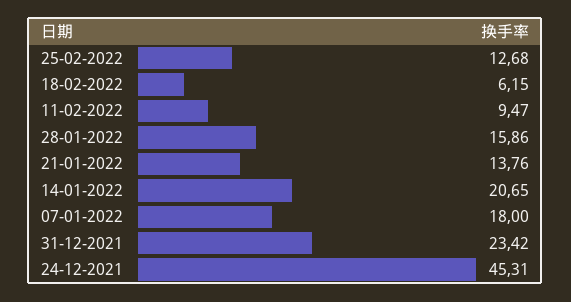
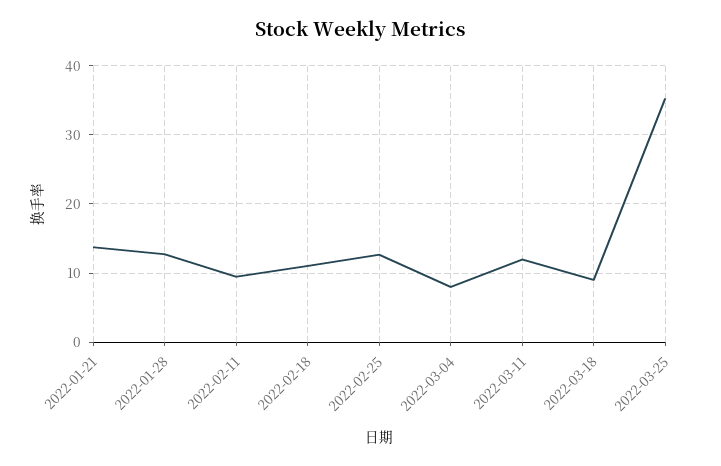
18-02-2022: 6.15 -> 11
28-01-2022: 15.86 -> 13
14-01-2022: 20.65 -> none
07-01-2022: 18 -> none
31-12-2021: 23.42 -> none
24-12-2021: 45.31 -> none
2022-03-04: none -> 8
2022-03-11: none -> 12
2022-03-18: none -> 9
2022-03-25: none -> 35

